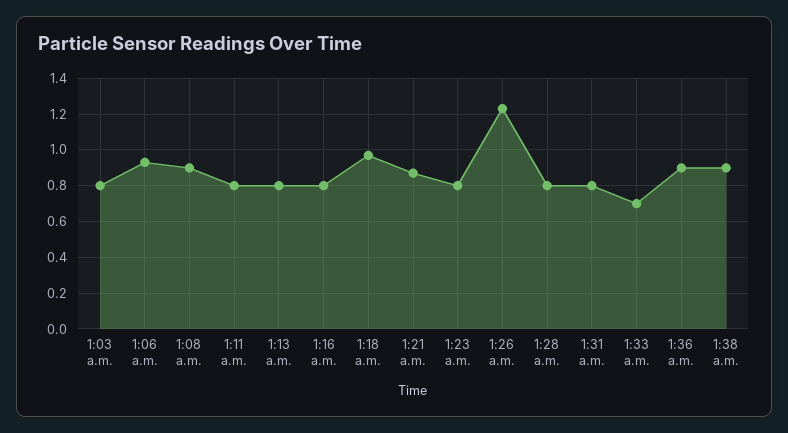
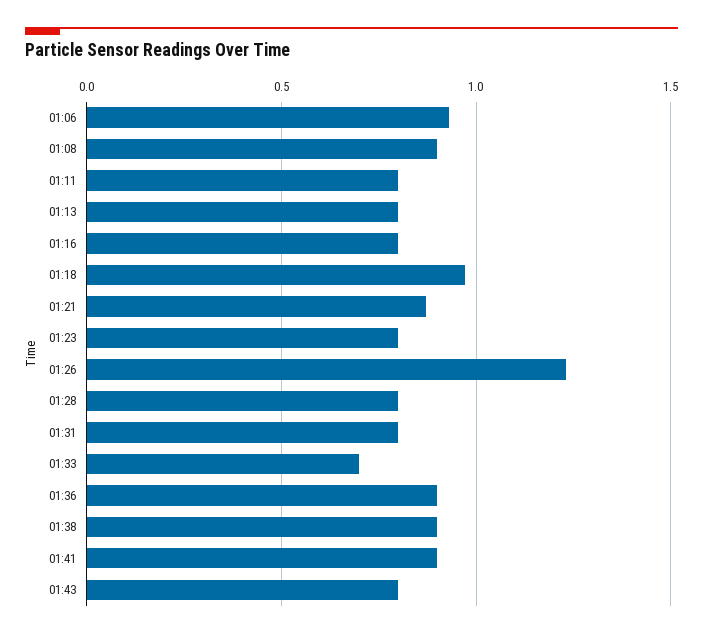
1:03 a.m.: 0.8 -> none
01:41: none -> 0.9
01:43: none -> 0.8

